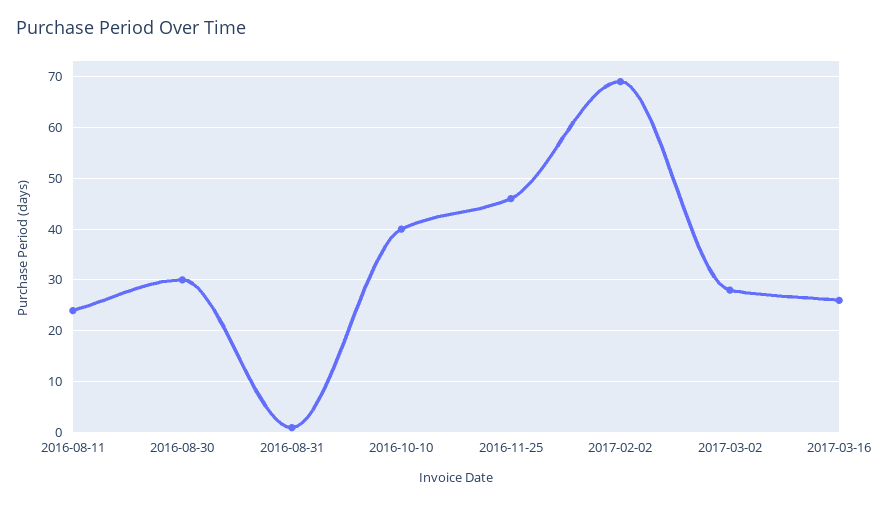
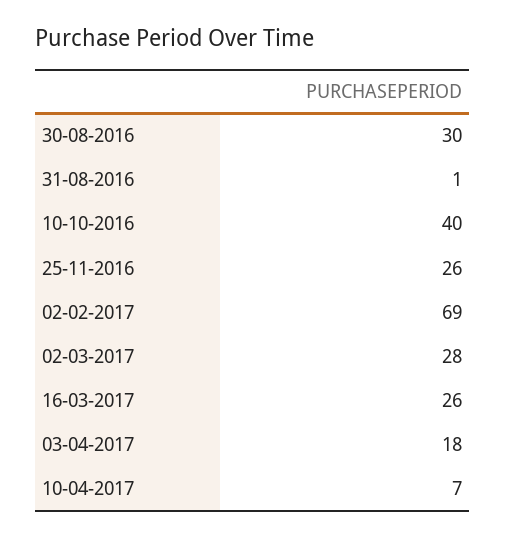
2016-08-11: 25 -> none
2016-11-25: 45 -> 26
03-04-2017: none -> 18
10-04-2017: none -> 7

